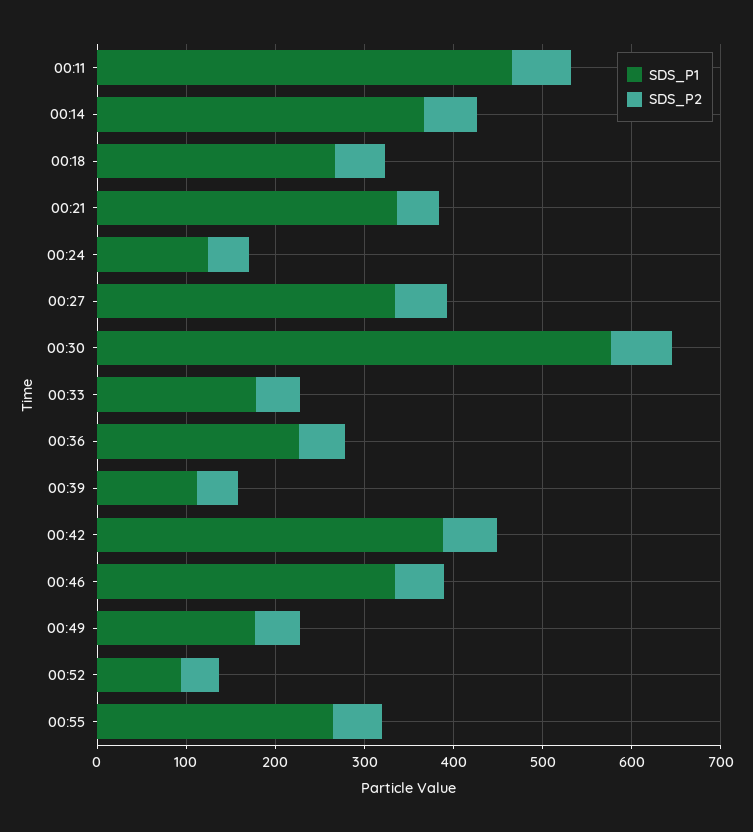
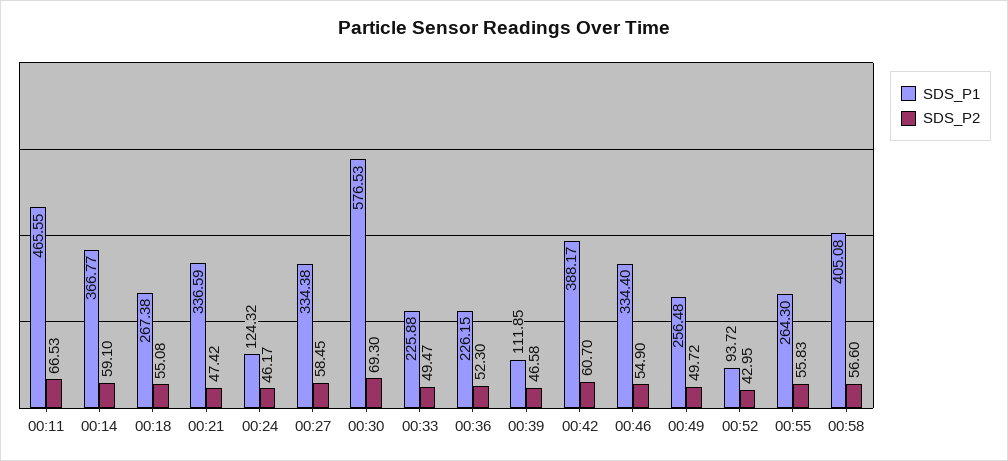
SDS_P1, 00:33: 180 -> 225.88
SDS_P1, 00:49: 180 -> 256.48
SDS_P1, 00:58: none -> 405.08
SDS_P2, 00:58: none -> 56.6

